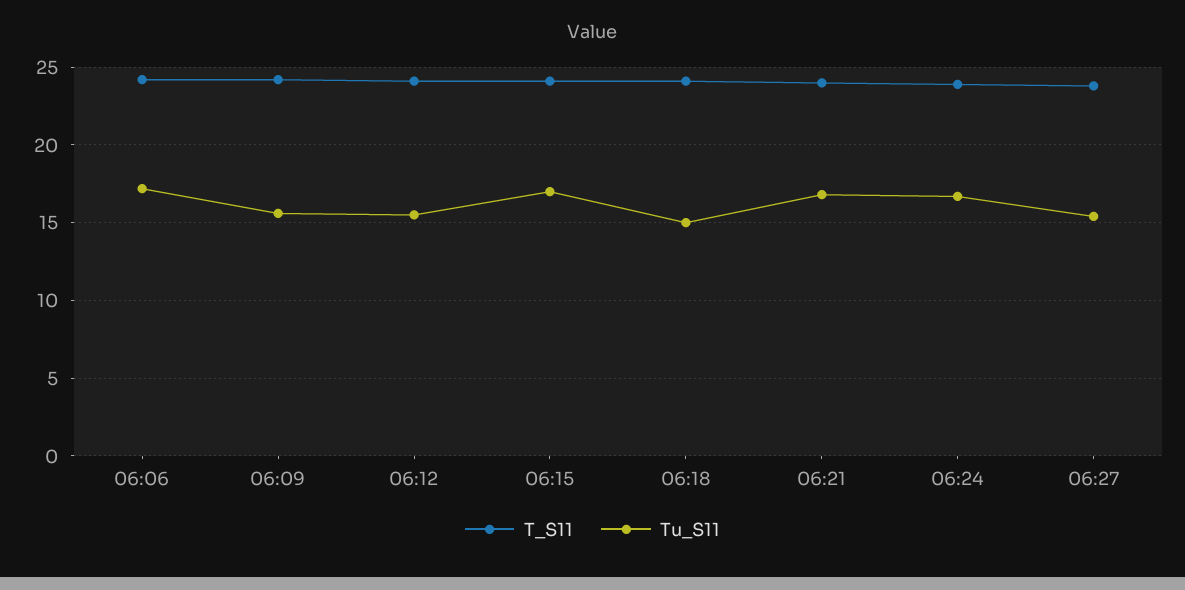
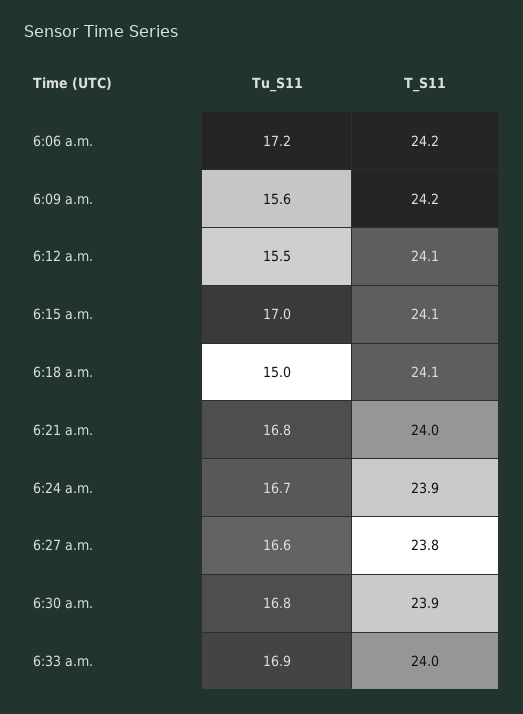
Tu_S11, 06:27: 15.5 -> 16.6
Tu_S11, 6:30 a.m.: none -> 16.8
T_S11, 6:30 a.m.: none -> 23.9
Tu_S11, 6:33 a.m.: none -> 16.9
T_S11, 6:33 a.m.: none -> 24

